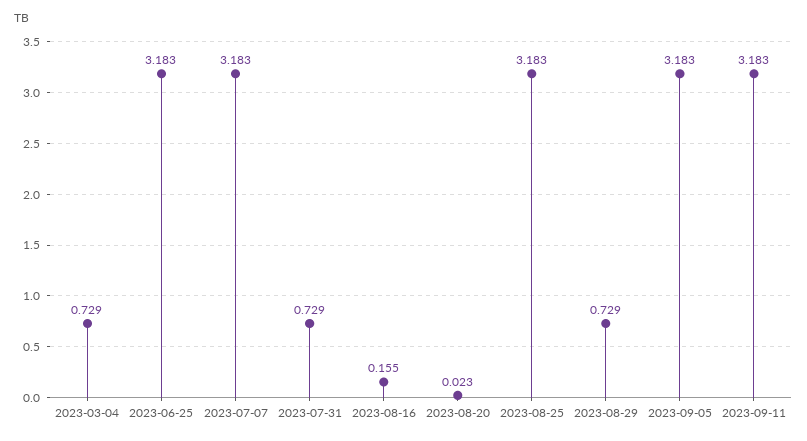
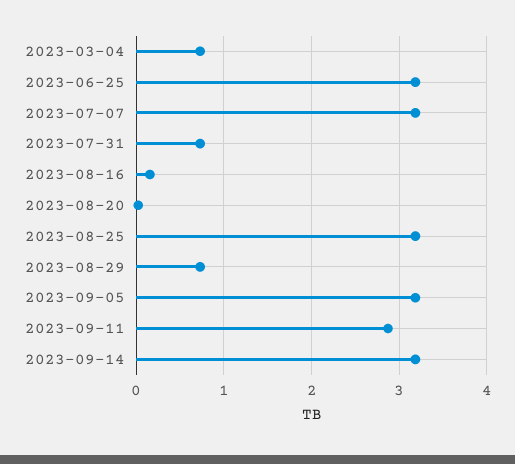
2023-09-11: 3.183 -> 2.9
2023-09-14: none -> 3.2

